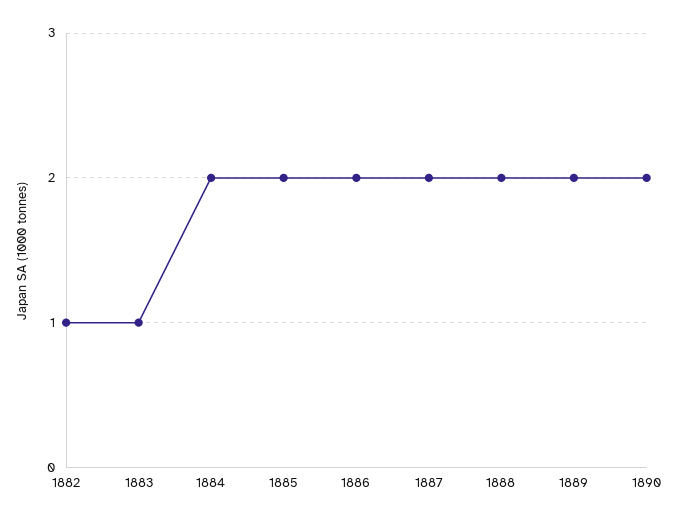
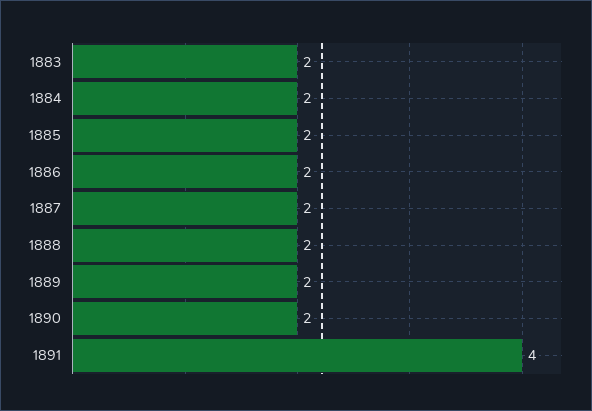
1882: 1 -> none
1883: 1 -> 2
1891: none -> 4

